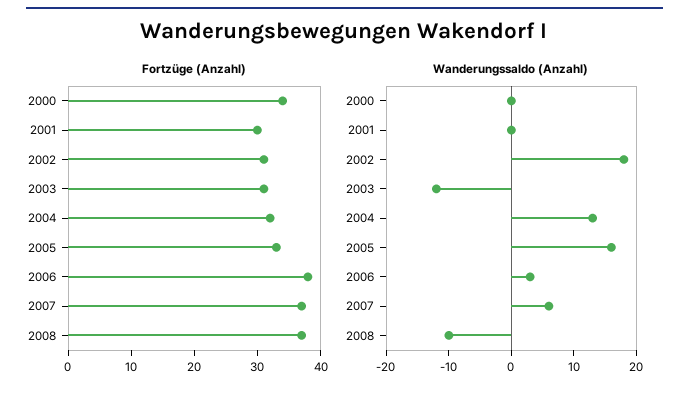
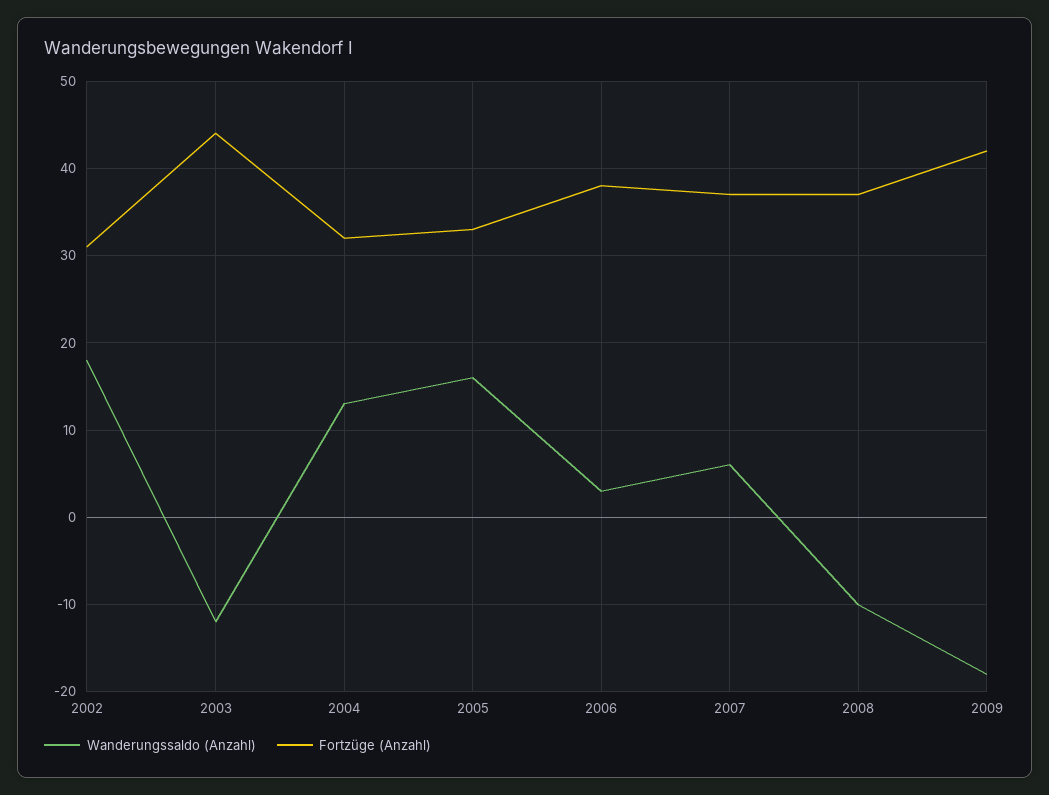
Fortzüge (Anzahl), 2000: 35 -> none
Fortzüge (Anzahl), 2001: 30 -> none
Fortzüge (Anzahl), 2003: 30 -> 44
Wanderungssaldo (Anzahl), 2000: 0 -> none
Wanderungssaldo (Anzahl), 2001: 0 -> none
Wanderungssaldo (Anzahl), 2009: none -> -18
Fortzüge (Anzahl), 2009: none -> 42

